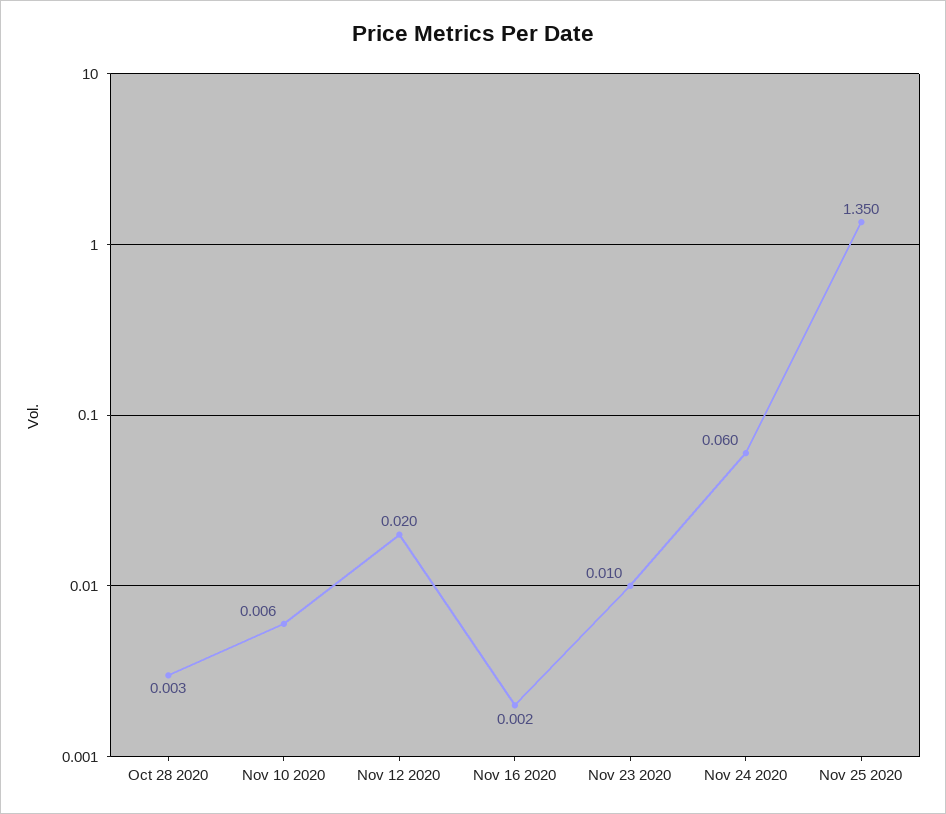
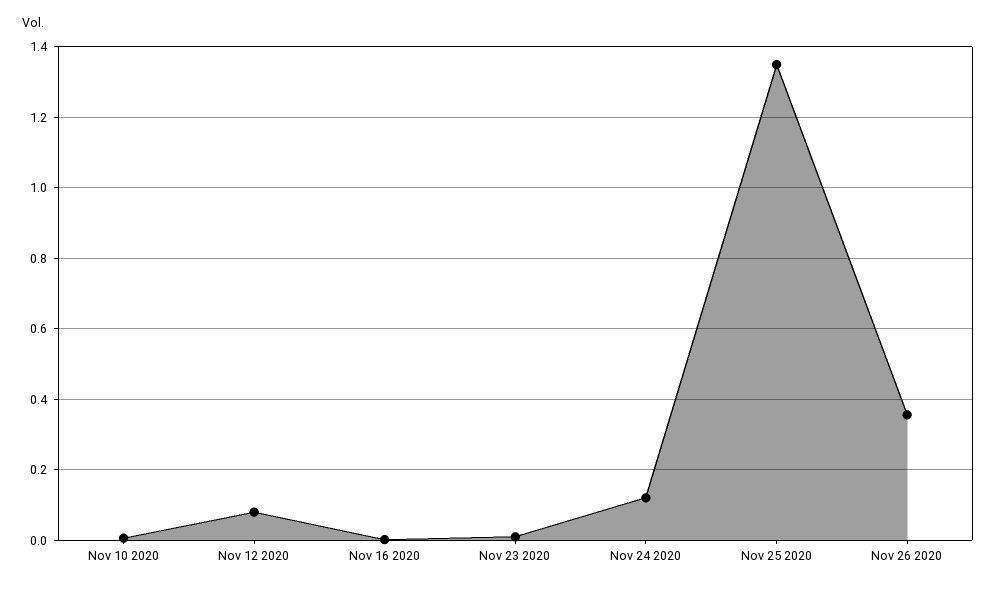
Oct 28 2020: 0.003 -> none
Nov 12 2020: 0.02 -> 0.08
Nov 24 2020: 0.06 -> 0.12
Nov 26 2020: none -> 0.36

